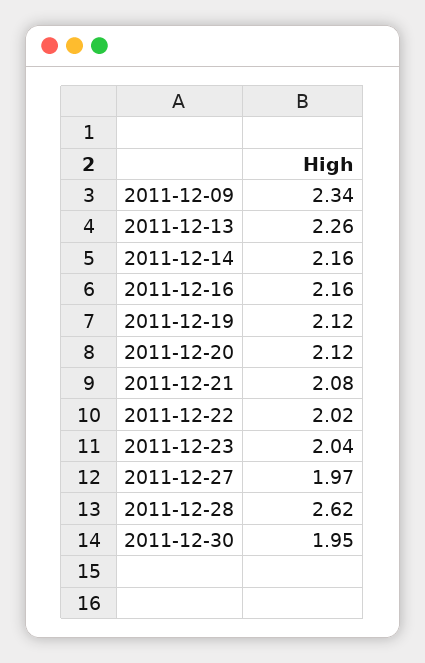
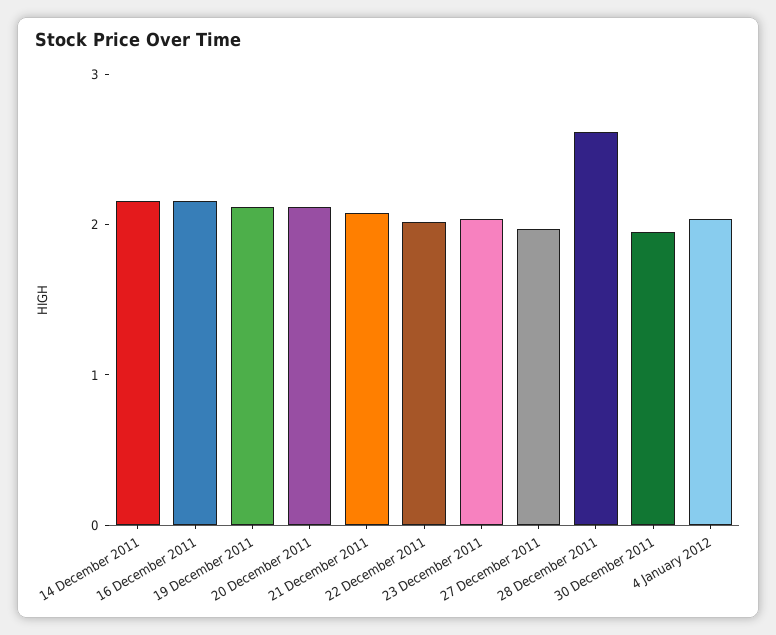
2011-12-09: 2.34 -> none
2011-12-13: 2.26 -> none
4 January 2012: none -> 2

